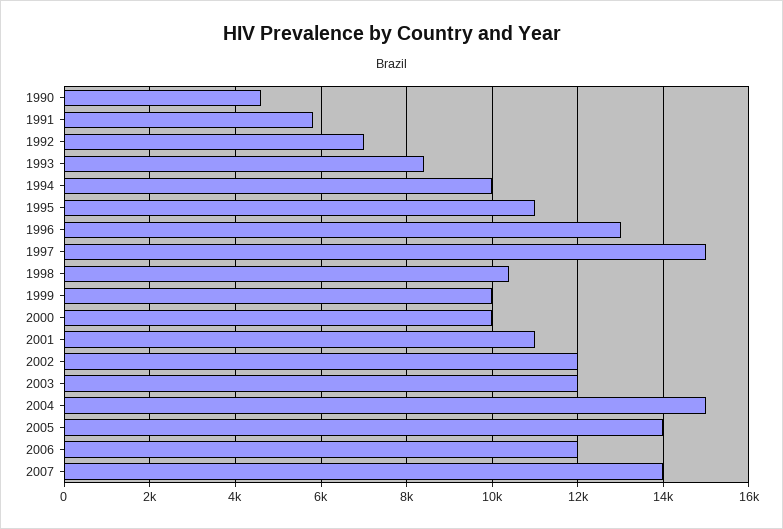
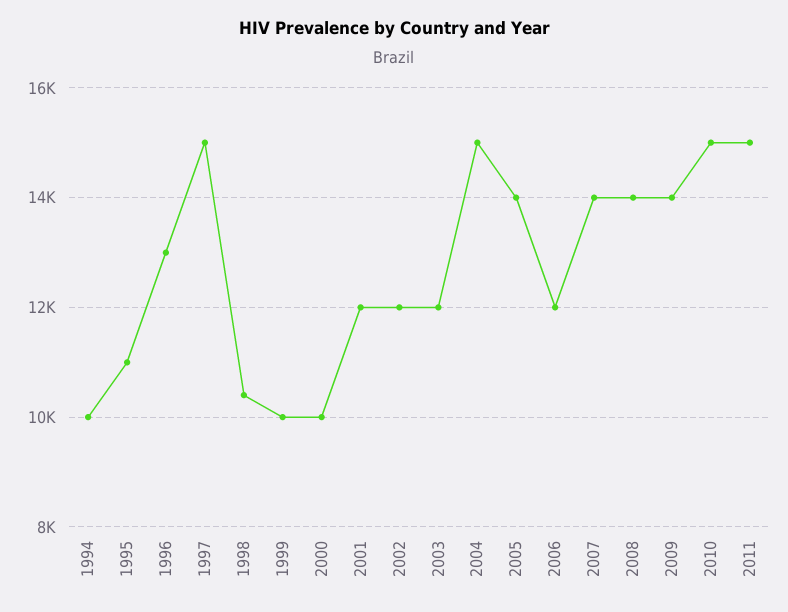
1990: 4600 -> none
1991: 5800 -> none
1992: 7000 -> none
1993: 8400 -> none
2001: 11000 -> 12000
2008: none -> 14000
2009: none -> 14000
2010: none -> 15000
2011: none -> 15000

